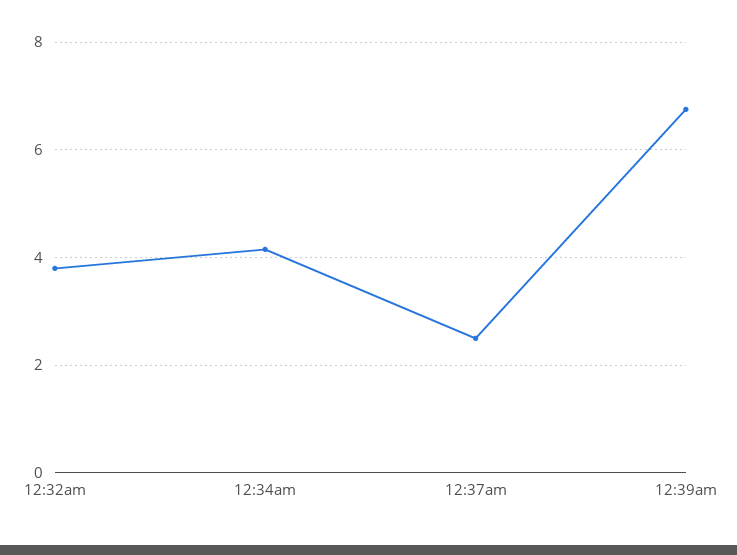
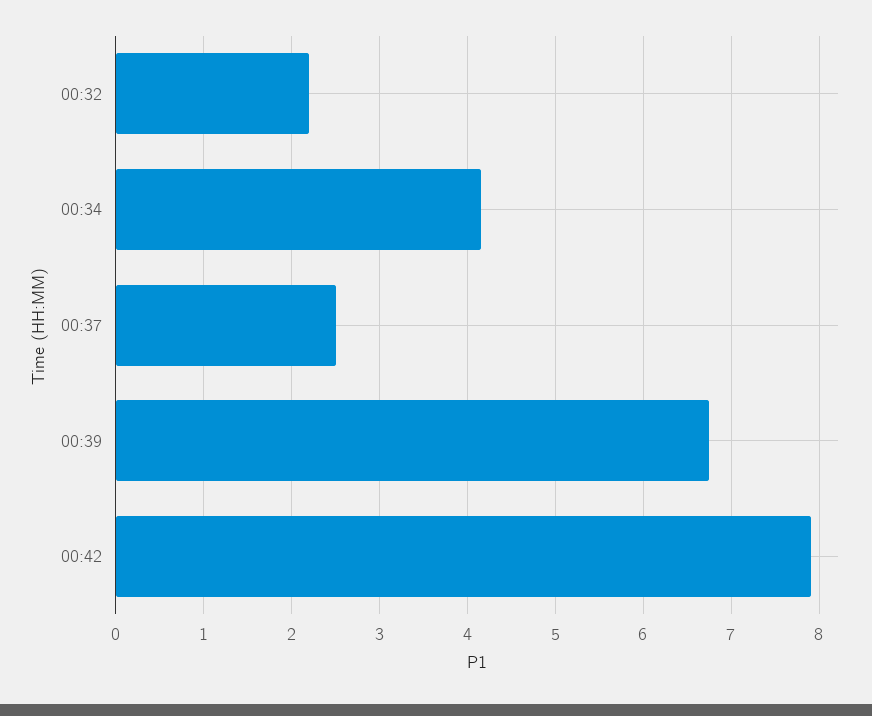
12:32am: 3.8 -> 2.2
00:42: none -> 7.9

